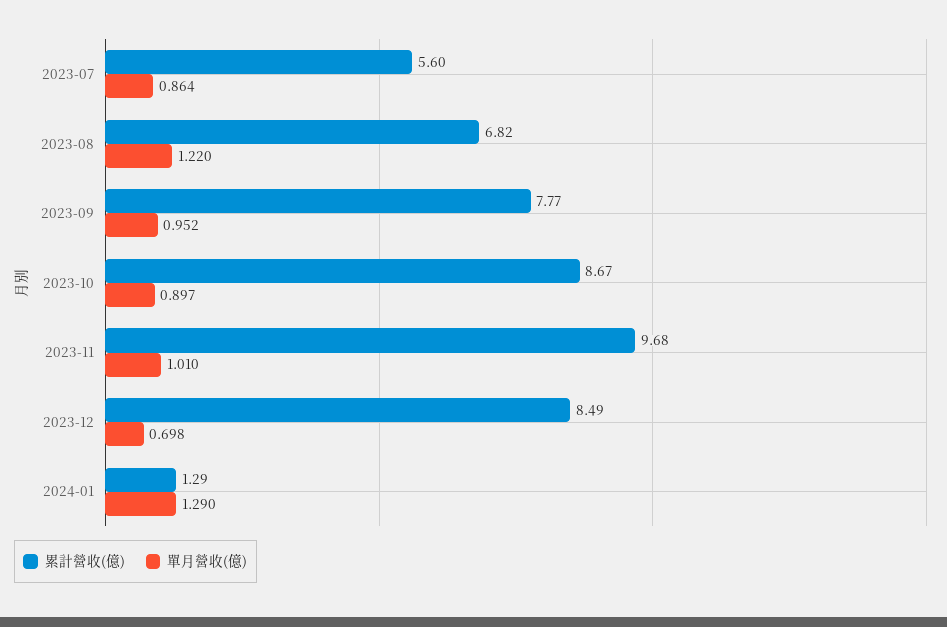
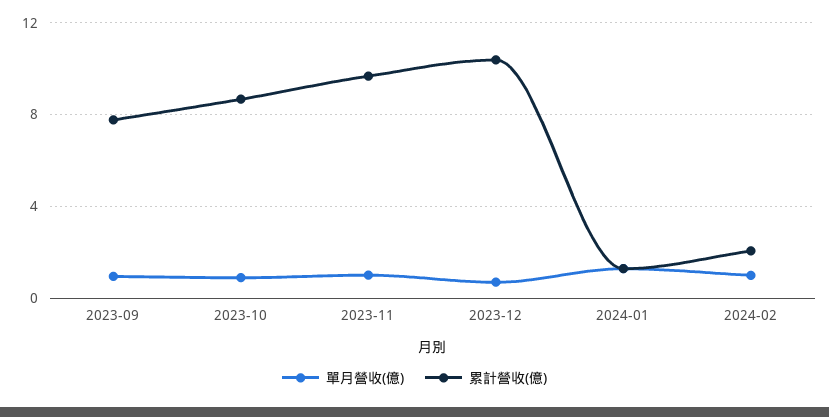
累計營收(億), 2023-07: 5.6 -> none
單月營收(億), 2023-07: 0.864 -> none
累計營收(億), 2023-08: 6.82 -> none
單月營收(億), 2023-08: 1.22 -> none
累計營收(億), 2023-12: 8.49 -> 10.5
單月營收(億), 2024-02: none -> 1
累計營收(億), 2024-02: none -> 2

